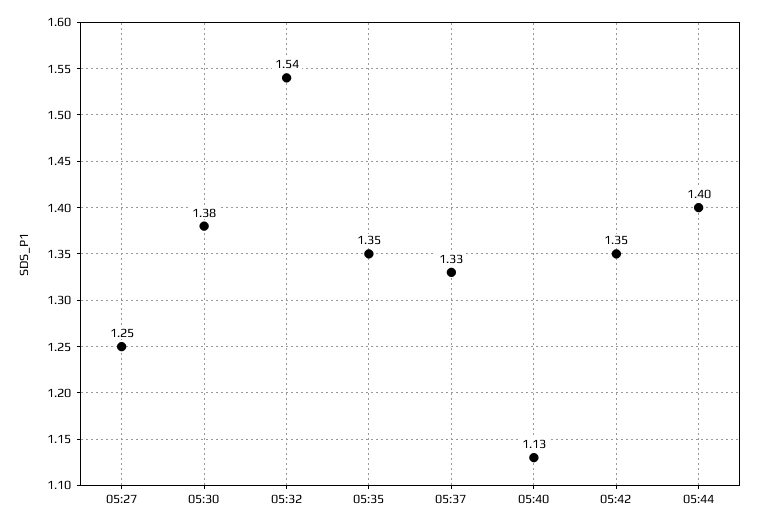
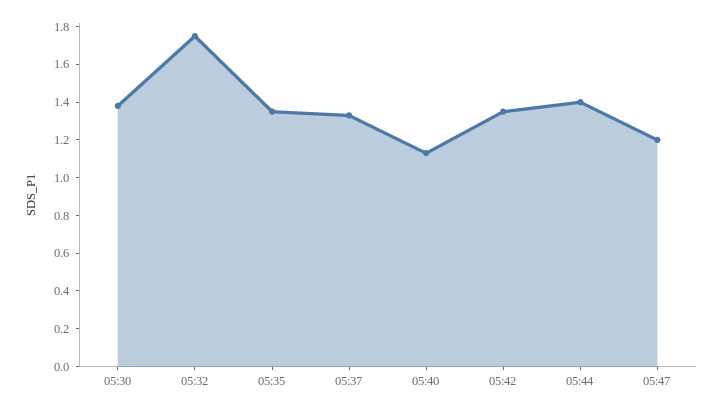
05:27: 1.25 -> none
05:32: 1.54 -> 1.75
05:47: none -> 1.2

